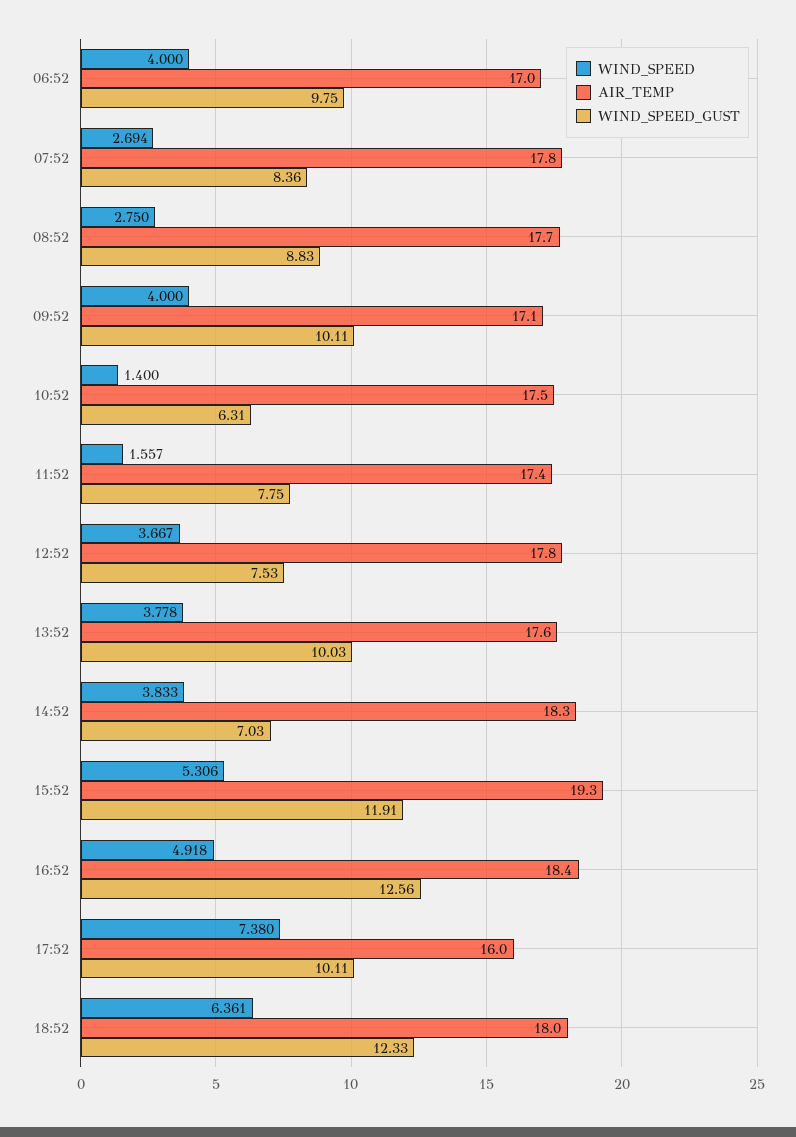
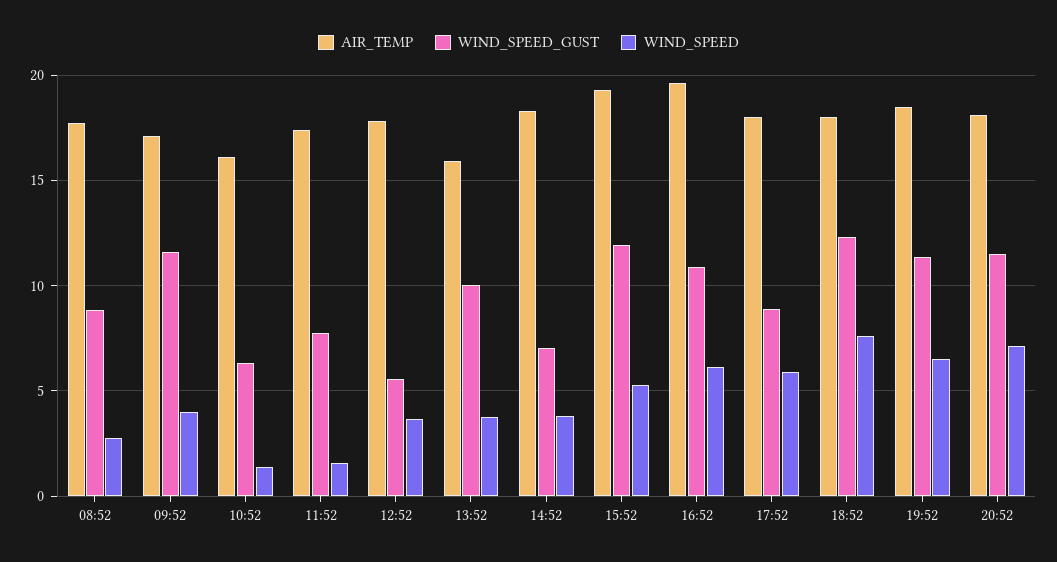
WIND_SPEED, 06:52: 4 -> none
AIR_TEMP, 06:52: 17 -> none
WIND_SPEED_GUST, 06:52: 9.75 -> none
WIND_SPEED, 07:52: 2.694 -> none
AIR_TEMP, 07:52: 17.8 -> none
WIND_SPEED_GUST, 07:52: 8.36 -> none
WIND_SPEED_GUST, 09:52: 10.11 -> 11.5
AIR_TEMP, 10:52: 17.5 -> 16
WIND_SPEED_GUST, 12:52: 7.53 -> 5.5
AIR_TEMP, 13:52: 17.6 -> 16
WIND_SPEED, 16:52: 4.918 -> 6
AIR_TEMP, 16:52: 18.4 -> 19.5
WIND_SPEED_GUST, 16:52: 12.56 -> 11
WIND_SPEED, 17:52: 7.38 -> 6
AIR_TEMP, 17:52: 16 -> 18
WIND_SPEED_GUST, 17:52: 10.11 -> 9
WIND_SPEED, 18:52: 6.361 -> 7.5
AIR_TEMP, 19:52: none -> 18.5
WIND_SPEED_GUST, 19:52: none -> 11.5
WIND_SPEED, 19:52: none -> 6.5
AIR_TEMP, 20:52: none -> 18
WIND_SPEED_GUST, 20:52: none -> 11.5
WIND_SPEED, 20:52: none -> 7

